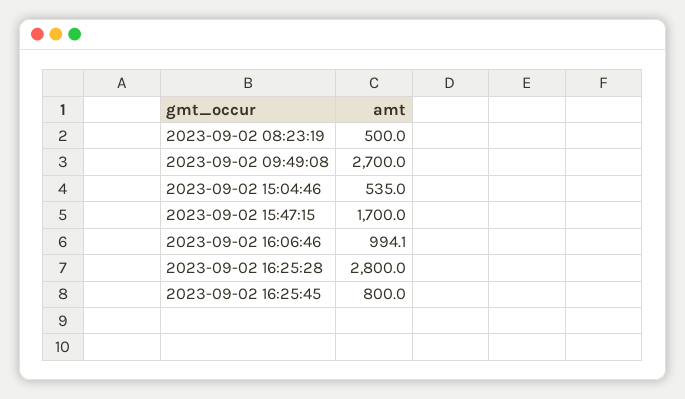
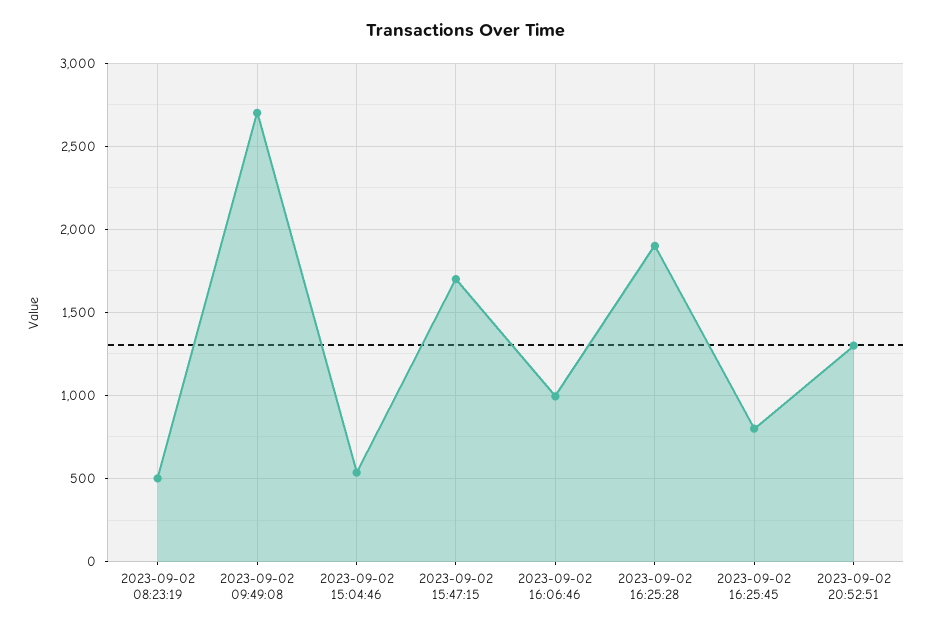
2023-09-02 16:25:28: 2800 -> 1900
2023-09-02 20:52:51: none -> 1300

